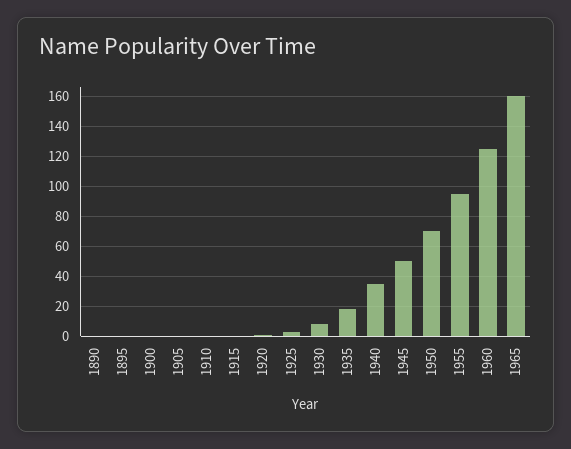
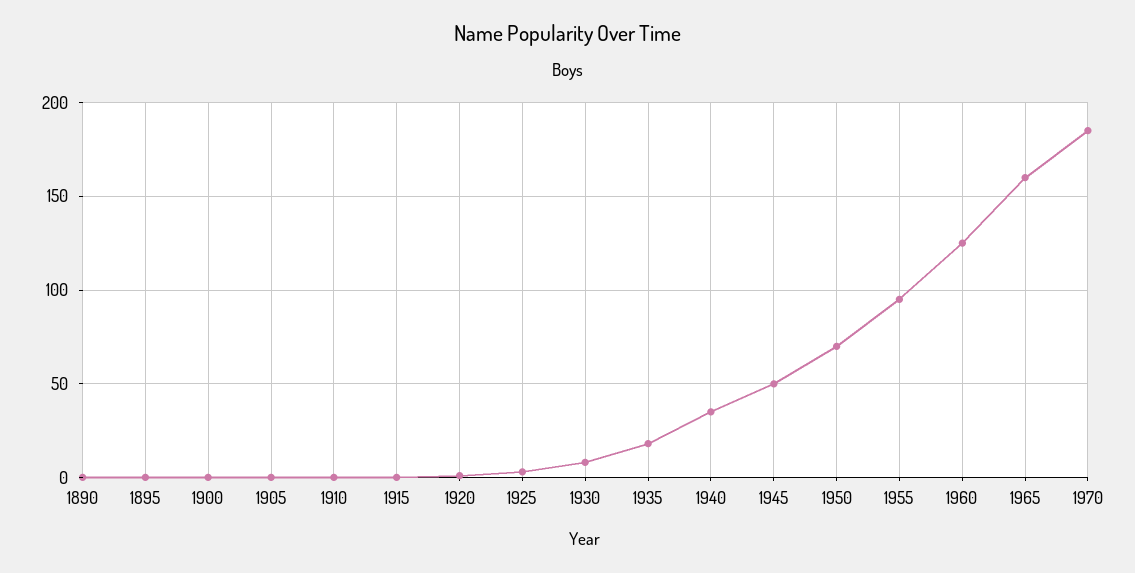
1970: none -> 185

